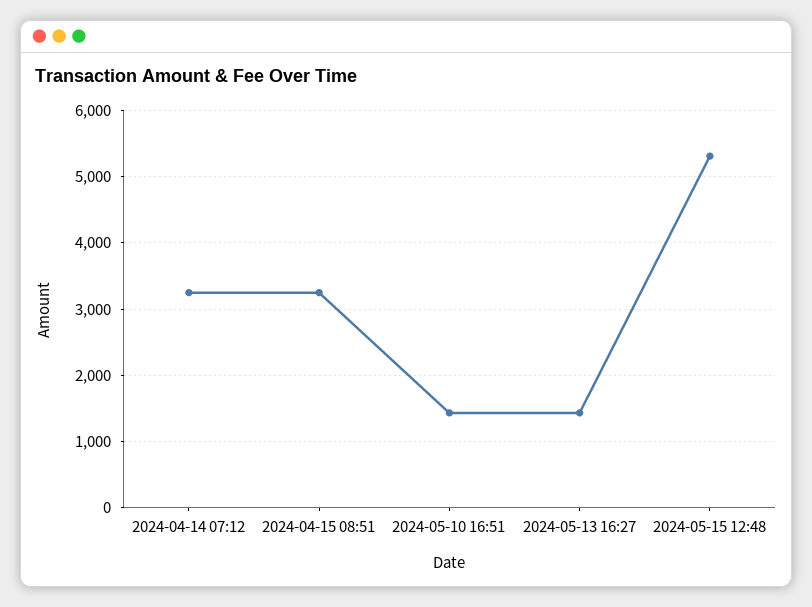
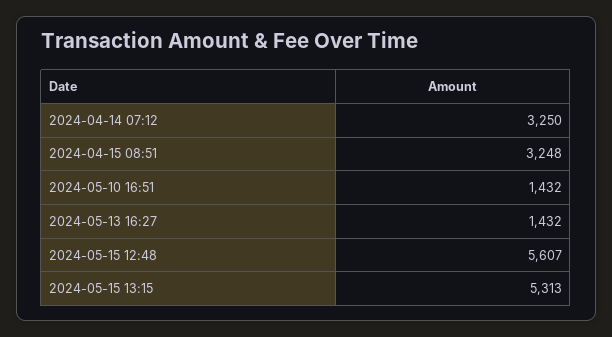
2024-05-15 12:48: 5300 -> 5607
2024-05-15 13:15: none -> 5313

